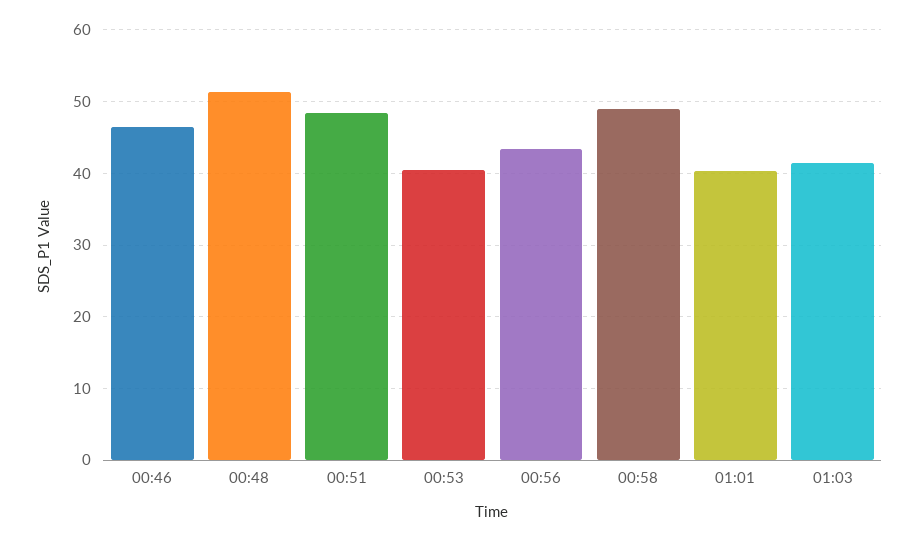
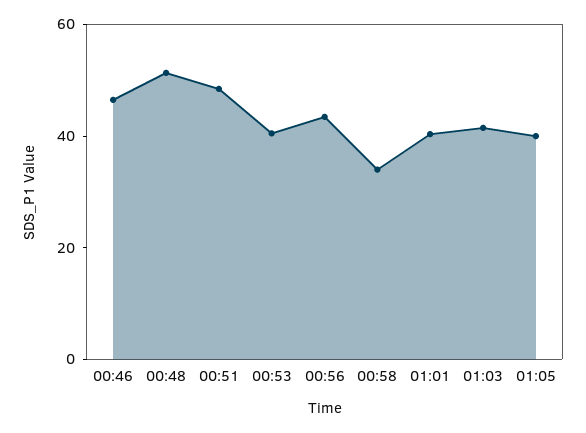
00:58: 49 -> 35
01:05: none -> 40

